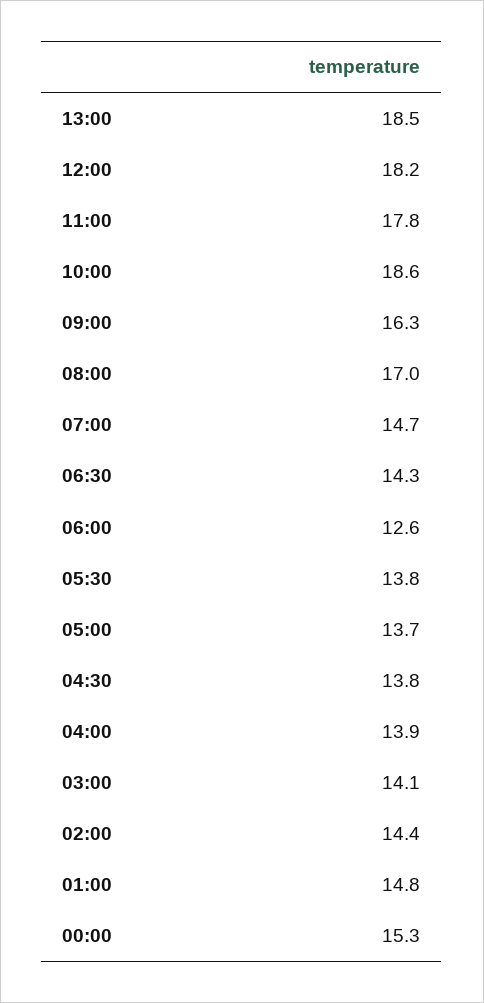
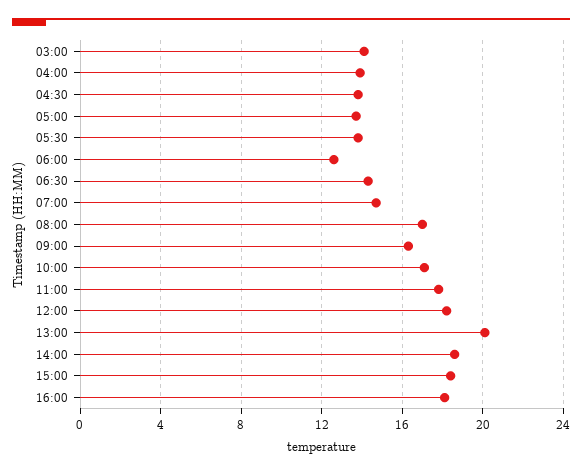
13:00: 18.5 -> 20
10:00: 18.6 -> 17
02:00: 14.4 -> none
01:00: 14.8 -> none
00:00: 15.3 -> none
14:00: none -> 18.5
15:00: none -> 18.5
16:00: none -> 18

